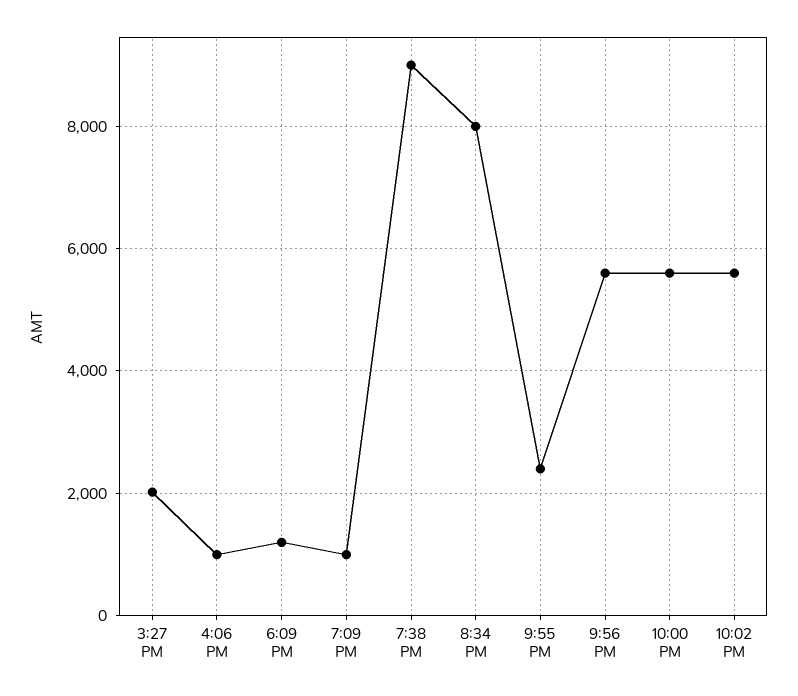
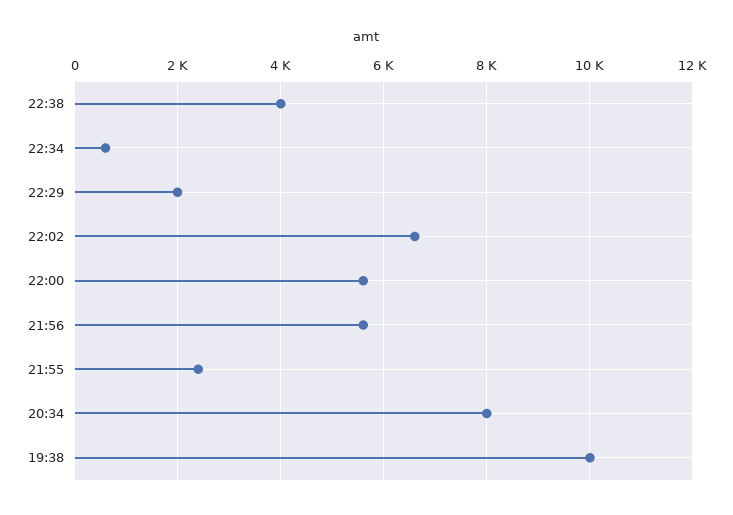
3:27 PM: 2000 -> none
4:06 PM: 1000 -> none
6:09 PM: 1200 -> none
7:09 PM: 1000 -> none
7:38 PM: 9000 -> 10000
10:02 PM: 5600 -> 6600
22:38: none -> 4000
22:34: none -> 600
22:29: none -> 2000

